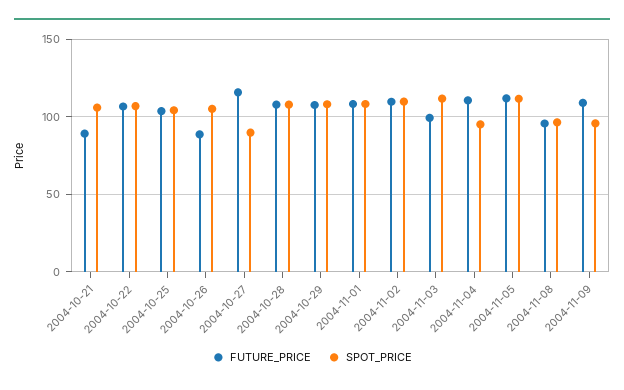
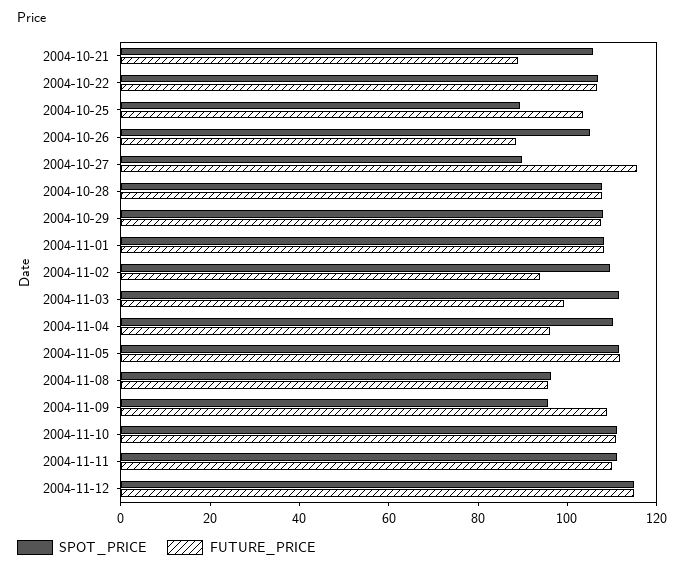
SPOT_PRICE, 2004-10-25: 105 -> 90
FUTURE_PRICE, 2004-11-02: 110 -> 95
FUTURE_PRICE, 2004-11-04: 110 -> 95
SPOT_PRICE, 2004-11-04: 95 -> 110
SPOT_PRICE, 2004-11-10: none -> 110
FUTURE_PRICE, 2004-11-10: none -> 110
SPOT_PRICE, 2004-11-11: none -> 110
FUTURE_PRICE, 2004-11-11: none -> 110
SPOT_PRICE, 2004-11-12: none -> 115
FUTURE_PRICE, 2004-11-12: none -> 115

